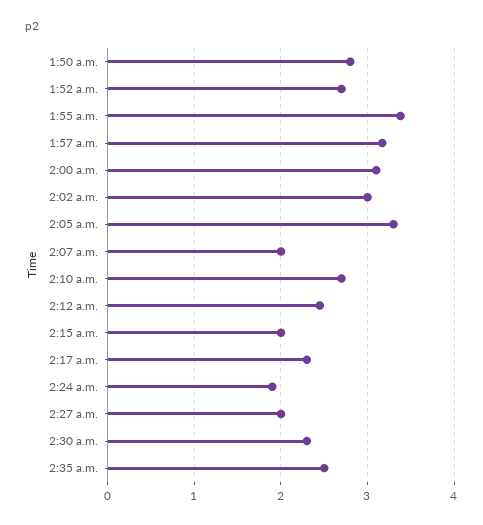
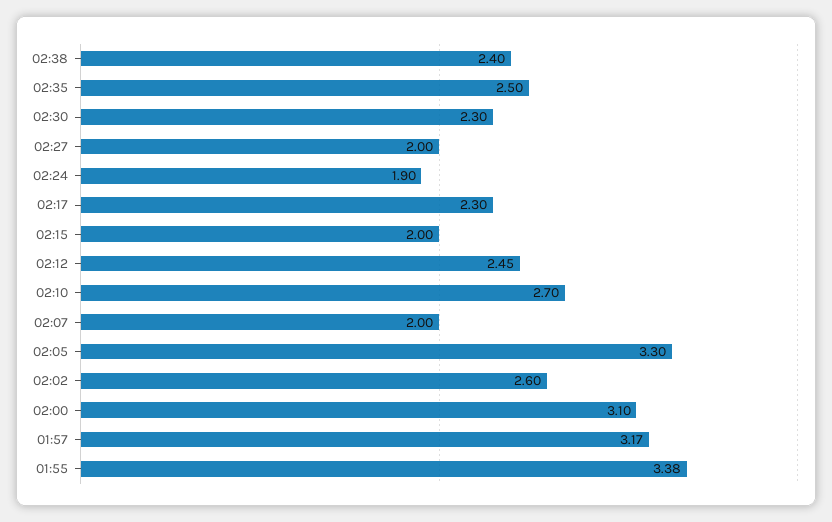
1:50 a.m.: 2.8 -> none
1:52 a.m.: 2.7 -> none
2:02 a.m.: 3 -> 2.6
02:38: none -> 2.4

